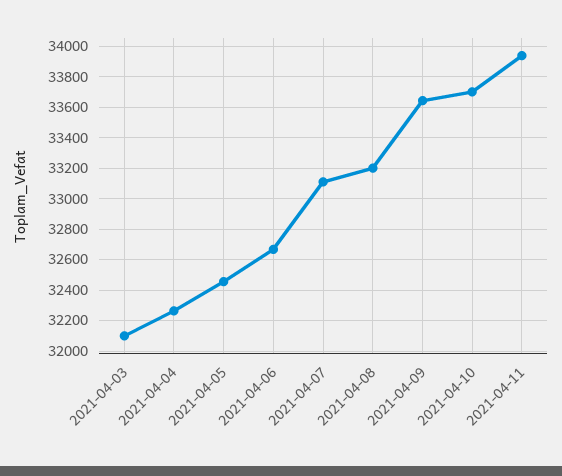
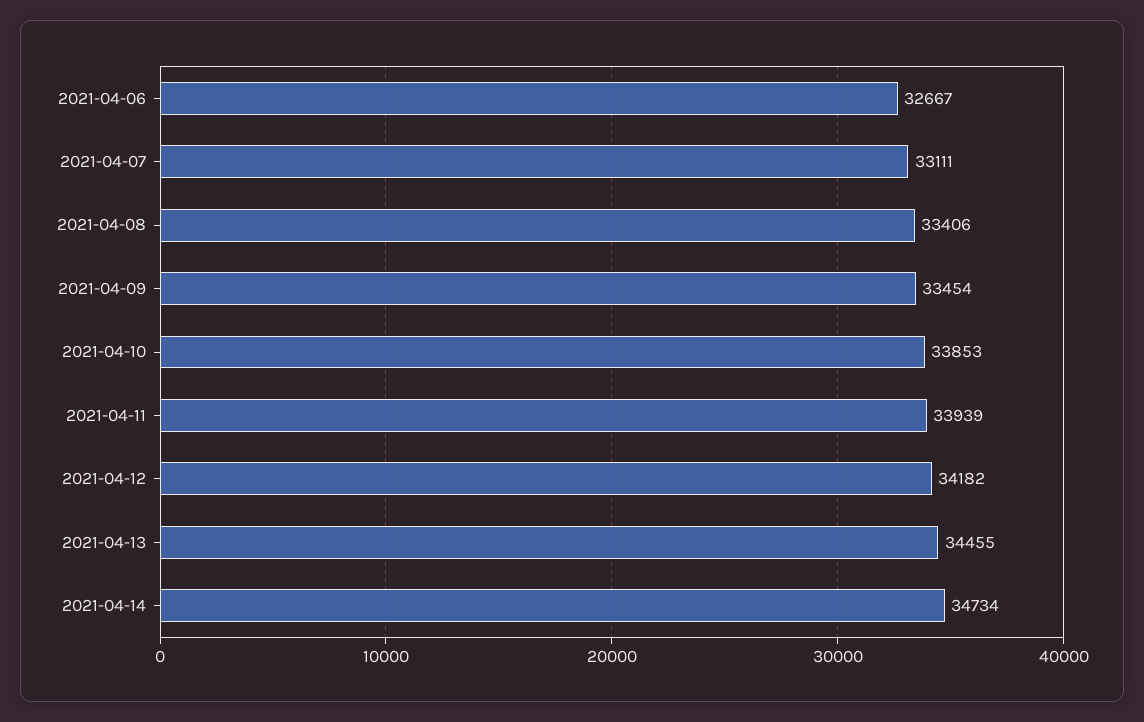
2021-04-03: 32100 -> none
2021-04-04: 32250 -> none
2021-04-05: 32450 -> none
2021-04-08: 33200 -> 33406
2021-04-09: 33650 -> 33454
2021-04-10: 33700 -> 33853
2021-04-12: none -> 34182
2021-04-13: none -> 34455
2021-04-14: none -> 34734

